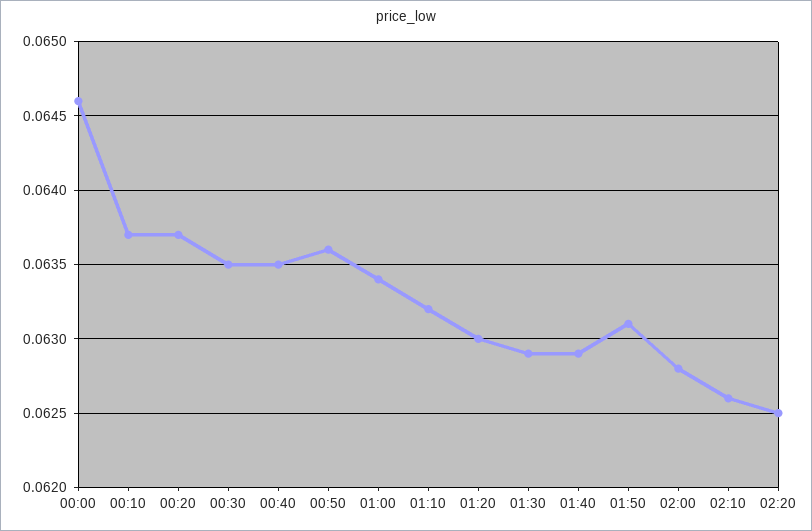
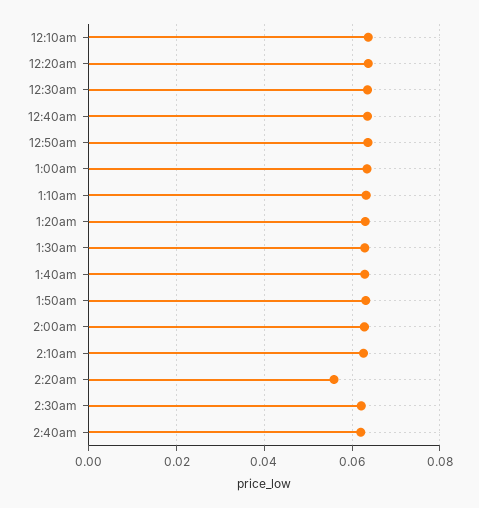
00:00: 0.0646 -> none
02:20: 0.0625 -> 0.056
2:30am: none -> 0.062
2:40am: none -> 0.062

